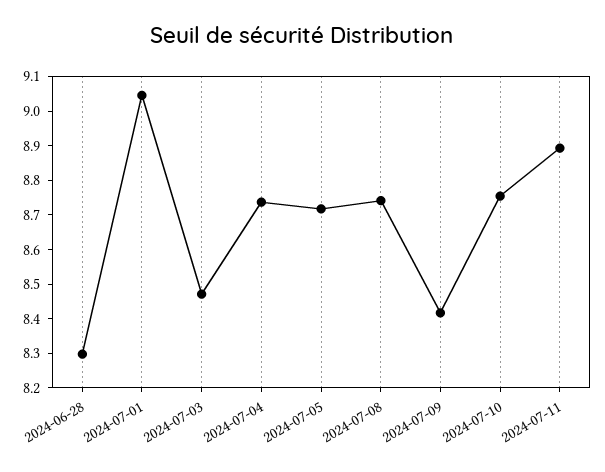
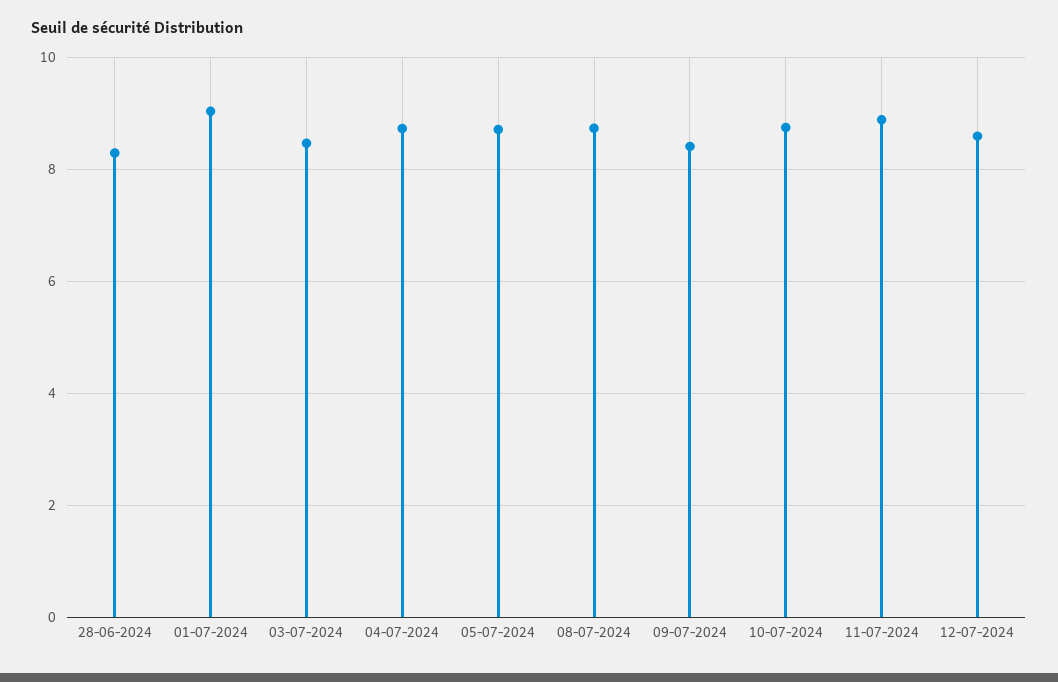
12-07-2024: none -> 8.6

